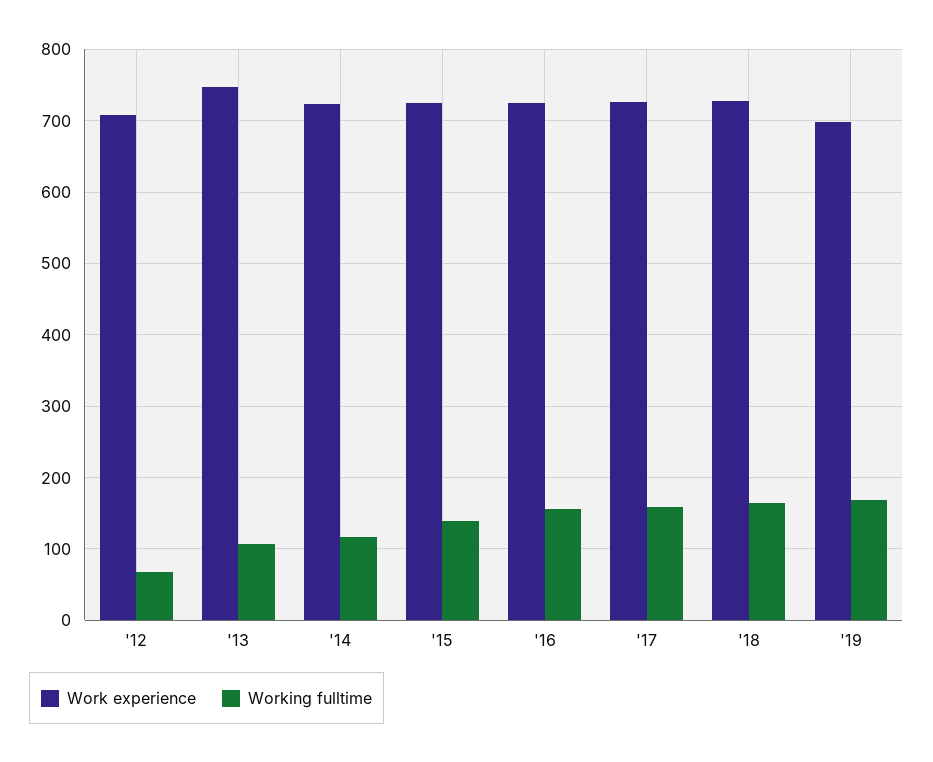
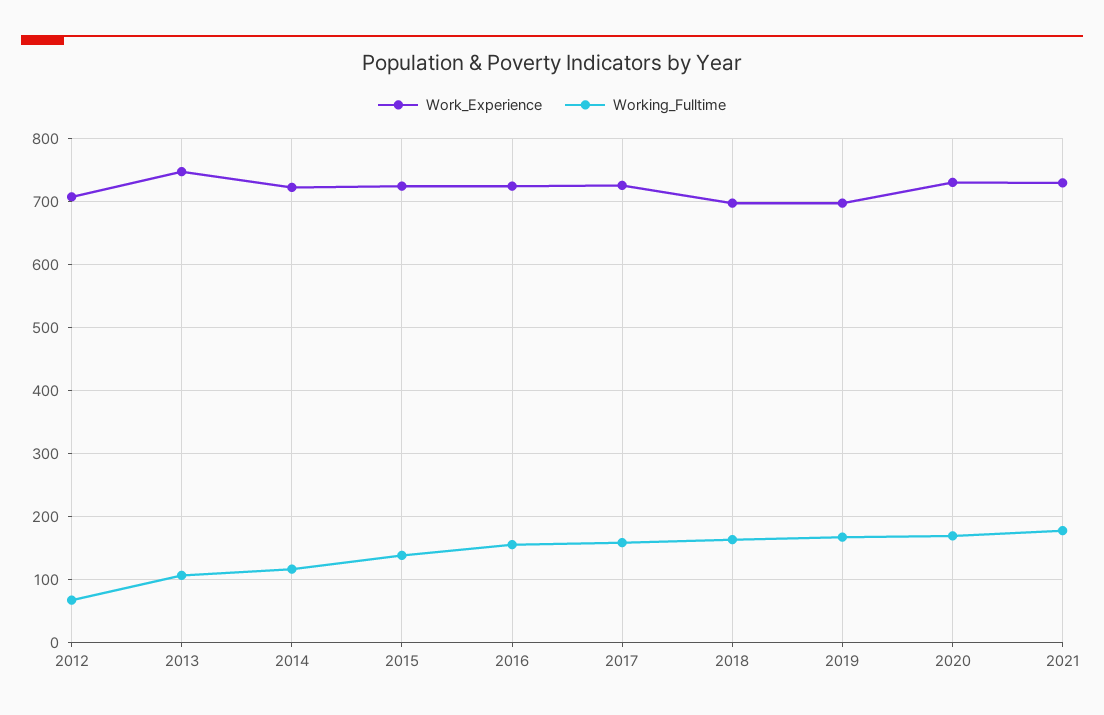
Work experience, '18: 730 -> 700
Work experience, 2020: none -> 730
Working fulltime, 2020: none -> 170
Work experience, 2021: none -> 730
Working fulltime, 2021: none -> 180

